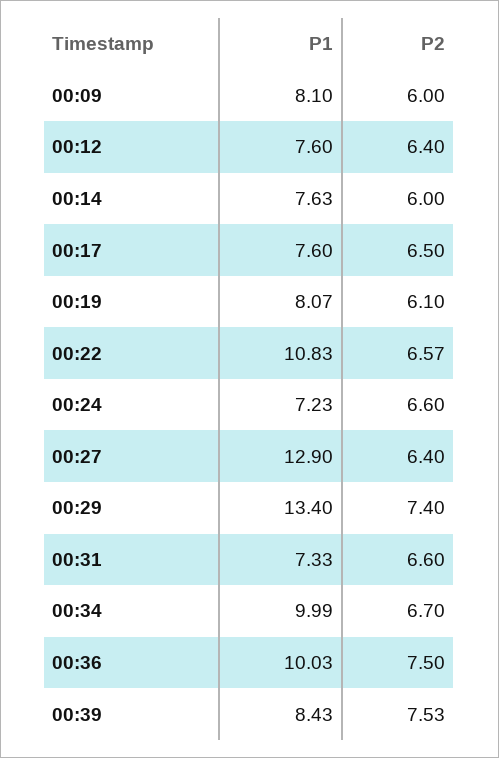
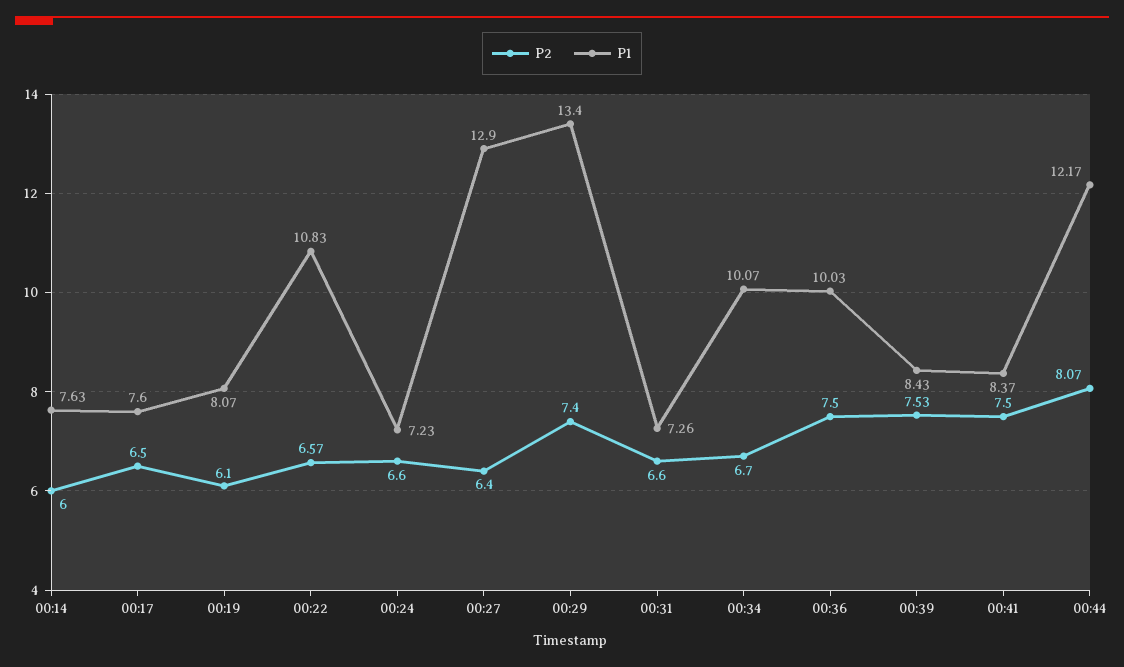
P1, 00:09: 8.1 -> none
P2, 00:09: 6 -> none
P1, 00:12: 7.6 -> none
P2, 00:12: 6.4 -> none
P1, 00:31: 7.33 -> 7.26
P1, 00:34: 9.99 -> 10.07
P2, 00:41: none -> 7.5
P1, 00:41: none -> 8.37
P2, 00:44: none -> 8.07
P1, 00:44: none -> 12.17

